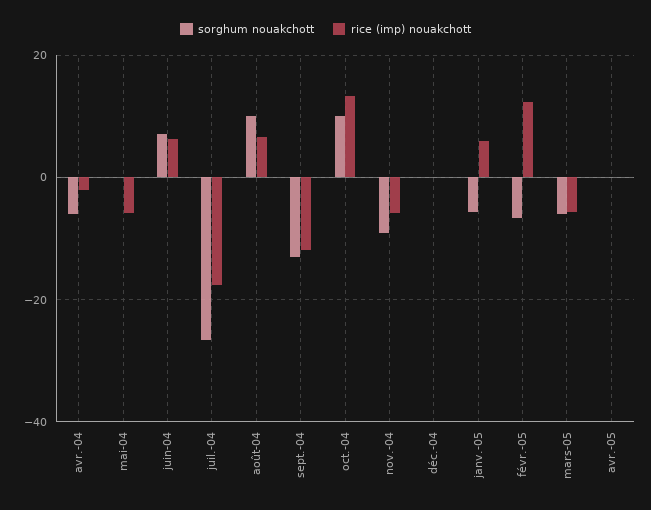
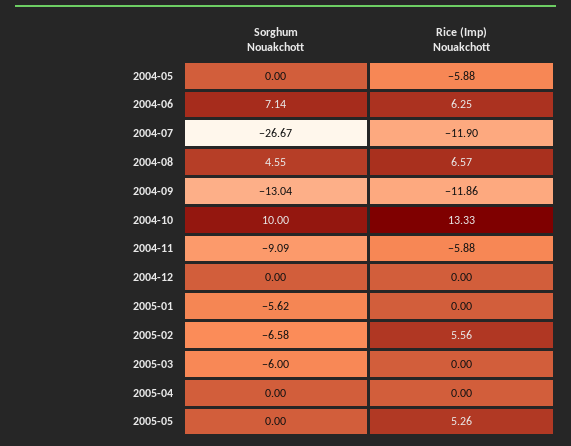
sorghum nouakchott, avr.-04: -6 -> none
rice (imp) nouakchott, avr.-04: -2 -> none
rice (imp) nouakchott, juil.-04: -18 -> -11.9
sorghum nouakchott, août-04: 10 -> 4.55
rice (imp) nouakchott, janv.-05: 6 -> 0
rice (imp) nouakchott, févr.-05: 12 -> 5.56
rice (imp) nouakchott, mars-05: -6 -> 0
sorghum nouakchott, 2005-05: none -> 0
rice (imp) nouakchott, 2005-05: none -> 5.26

